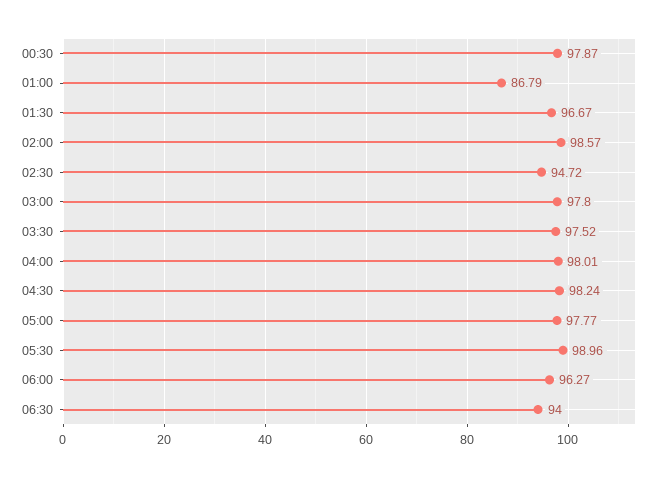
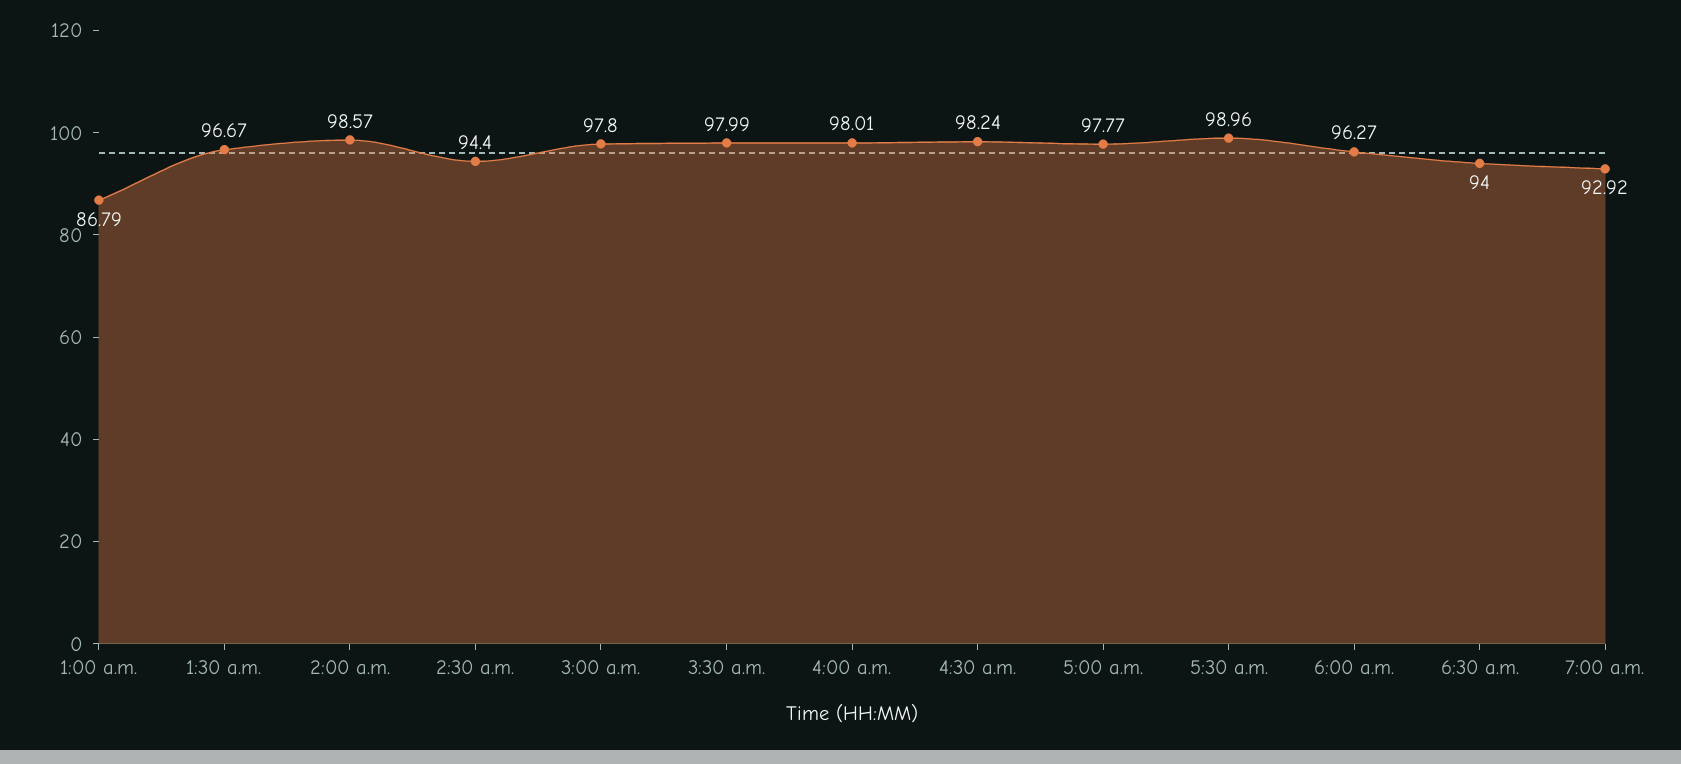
00:30: 97.87 -> none
02:30: 94.72 -> 94.4
03:30: 97.52 -> 97.99
7:00 a.m.: none -> 92.92

